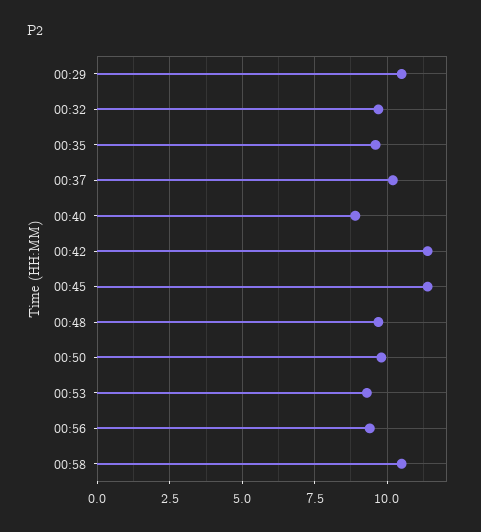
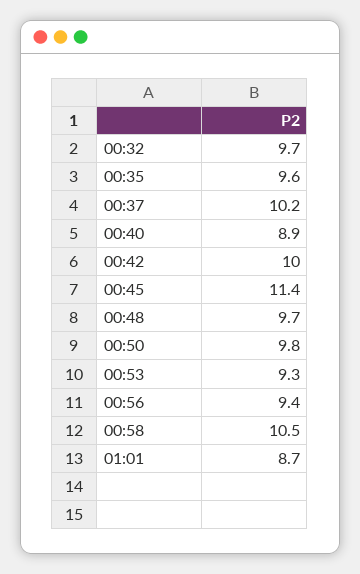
00:29: 10.5 -> none
00:42: 11.5 -> 10
01:01: none -> 8.7

